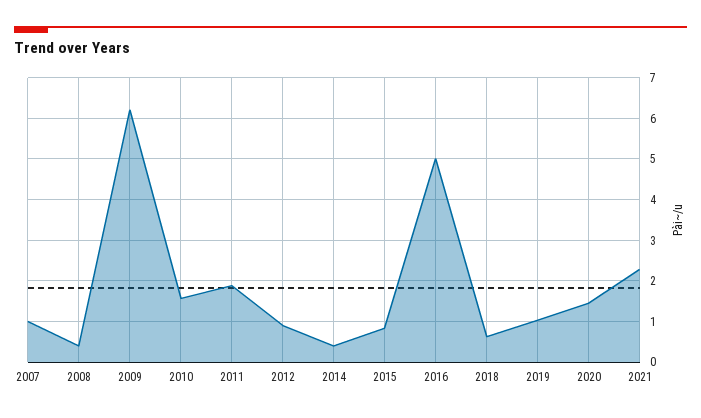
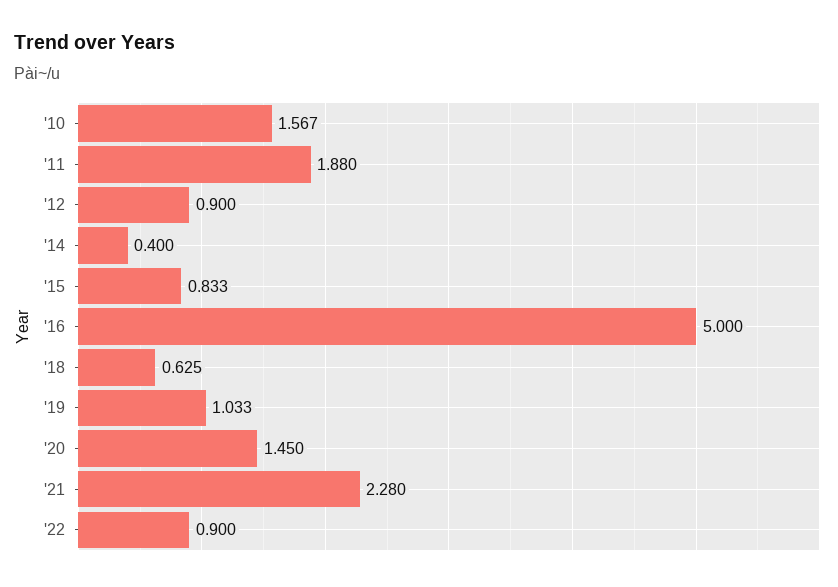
2007: 1 -> none
2008: 0.4 -> none
2009: 6.2 -> none
'22: none -> 0.9

